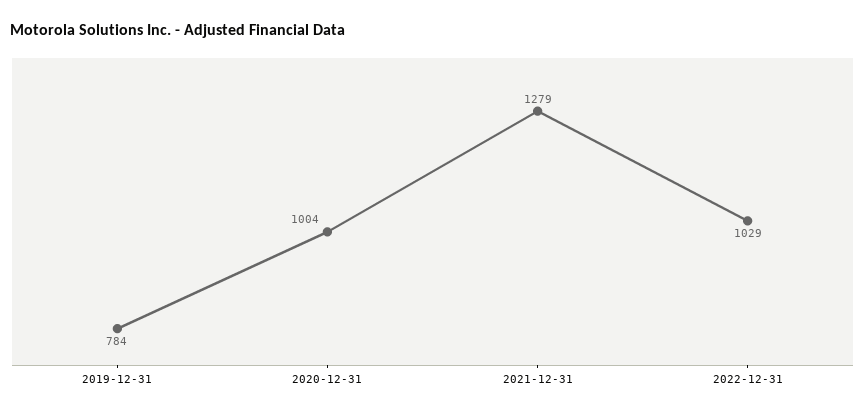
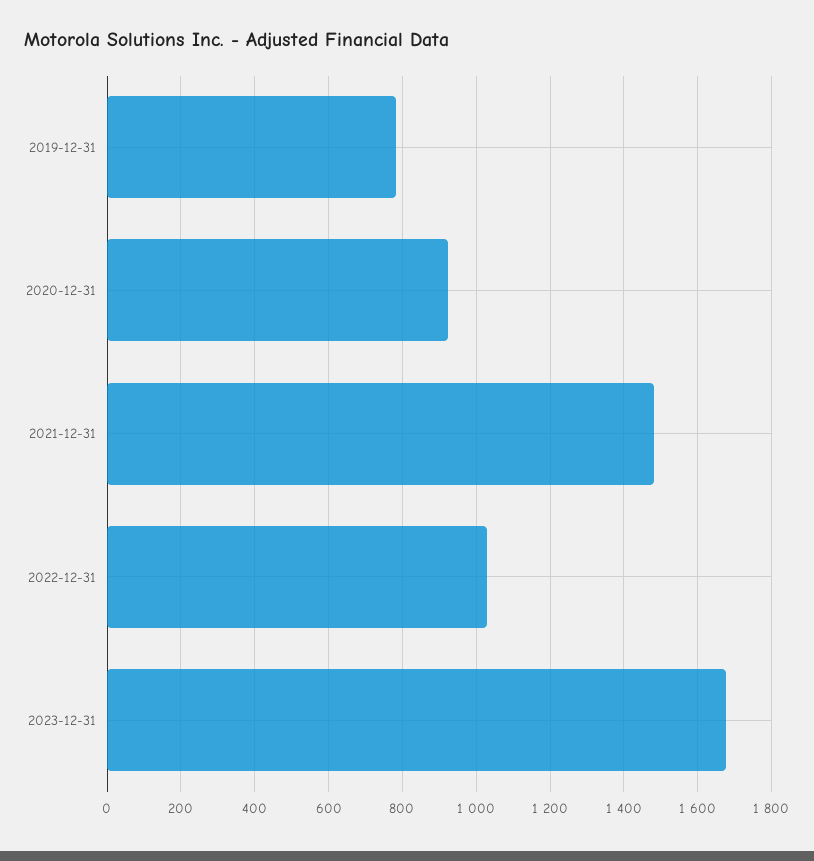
2020-12-31: 1004 -> 920
2021-12-31: 1279 -> 1480
2023-12-31: none -> 1680

